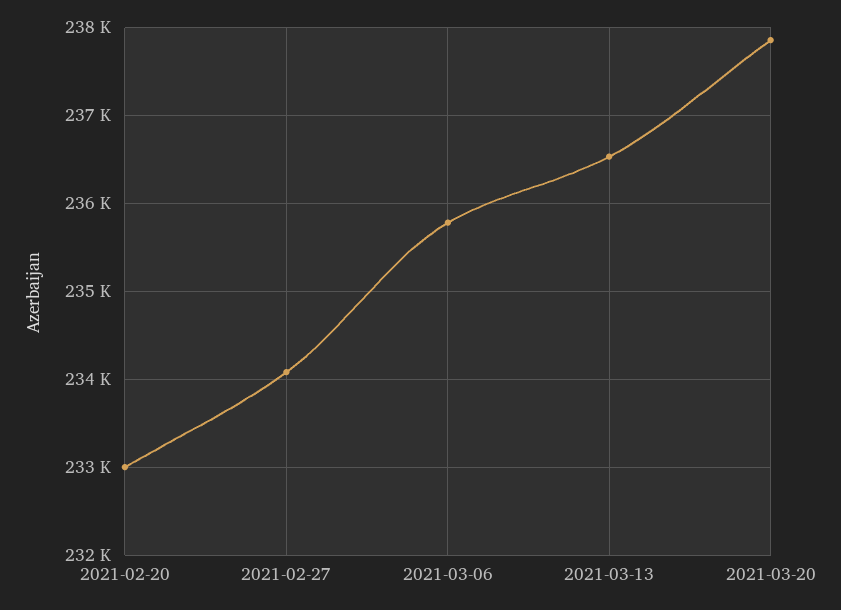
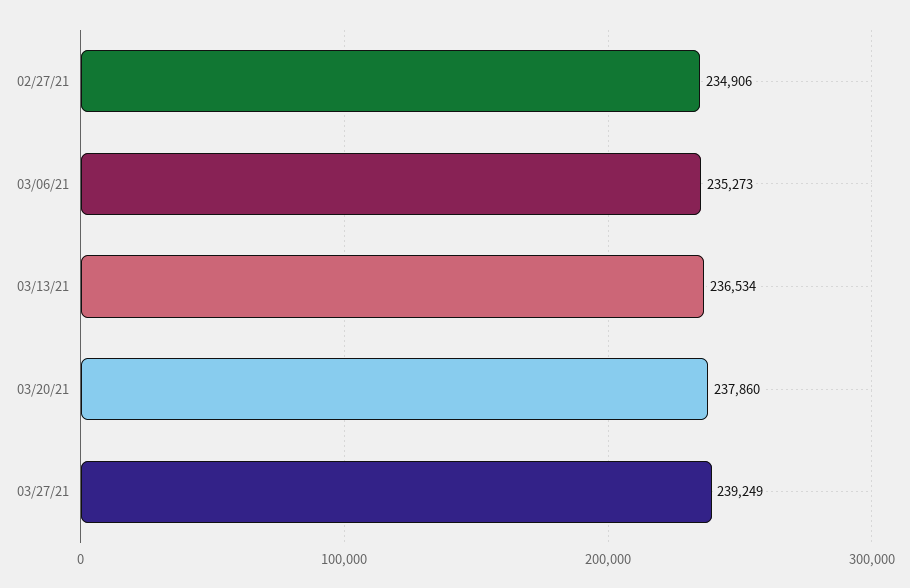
2021-02-20: 233000 -> none
2021-02-27: 234100 -> 234906
2021-03-06: 235800 -> 235273
03/27/21: none -> 239249

